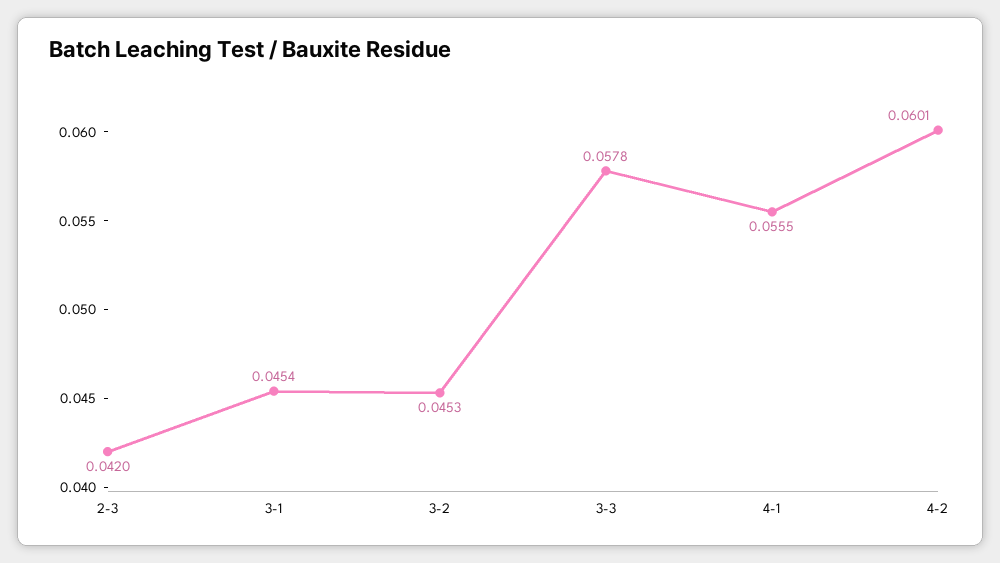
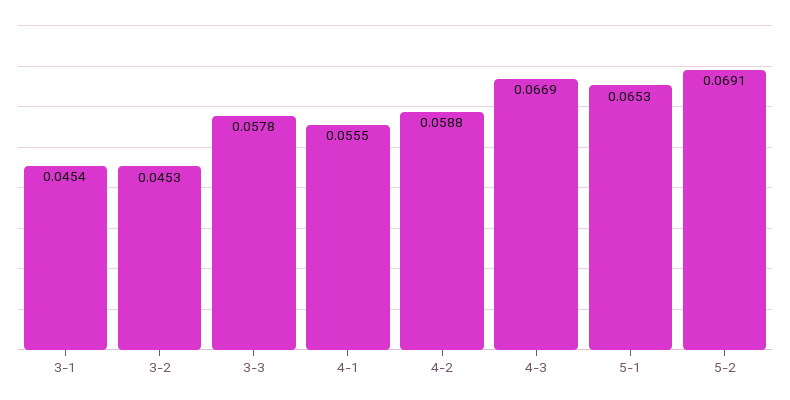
2-3: 0.042 -> none
4-2: 0.0601 -> 0.0588
4-3: none -> 0.0669
5-1: none -> 0.0653
5-2: none -> 0.0691

